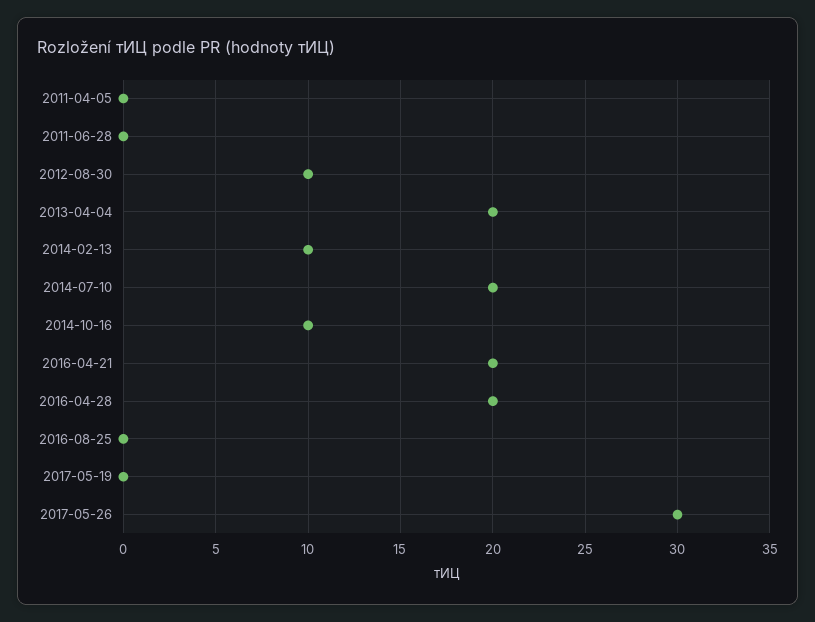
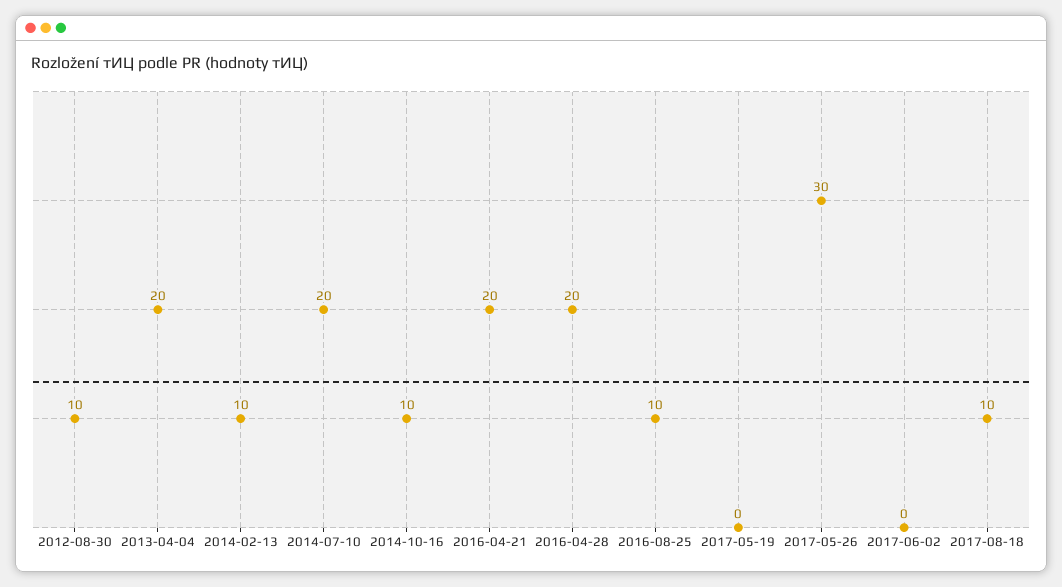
2011-04-05: 0 -> none
2011-06-28: 0 -> none
2016-08-25: 0 -> 10
2017-06-02: none -> 0
2017-08-18: none -> 10

